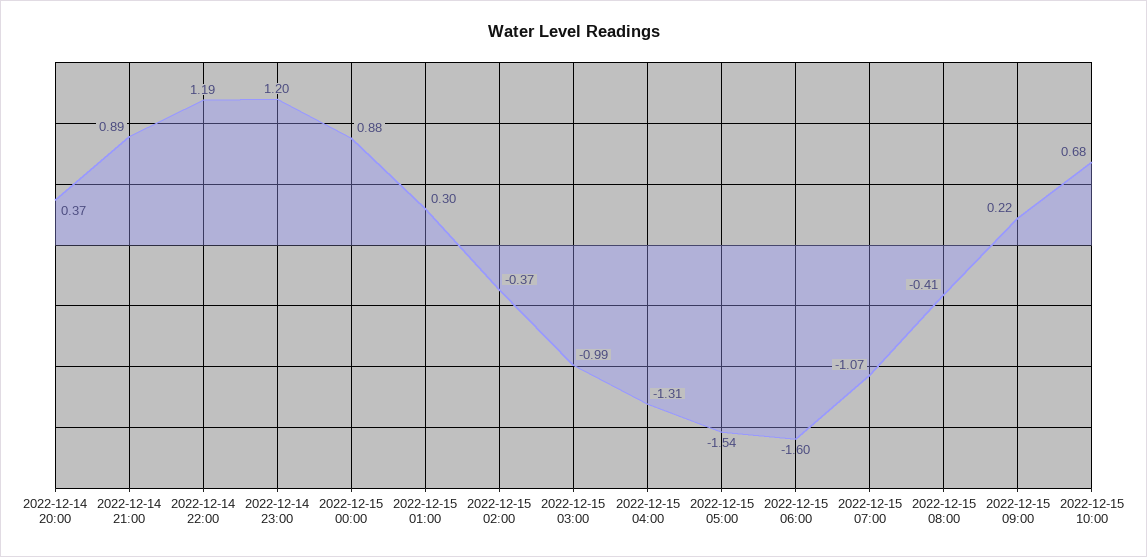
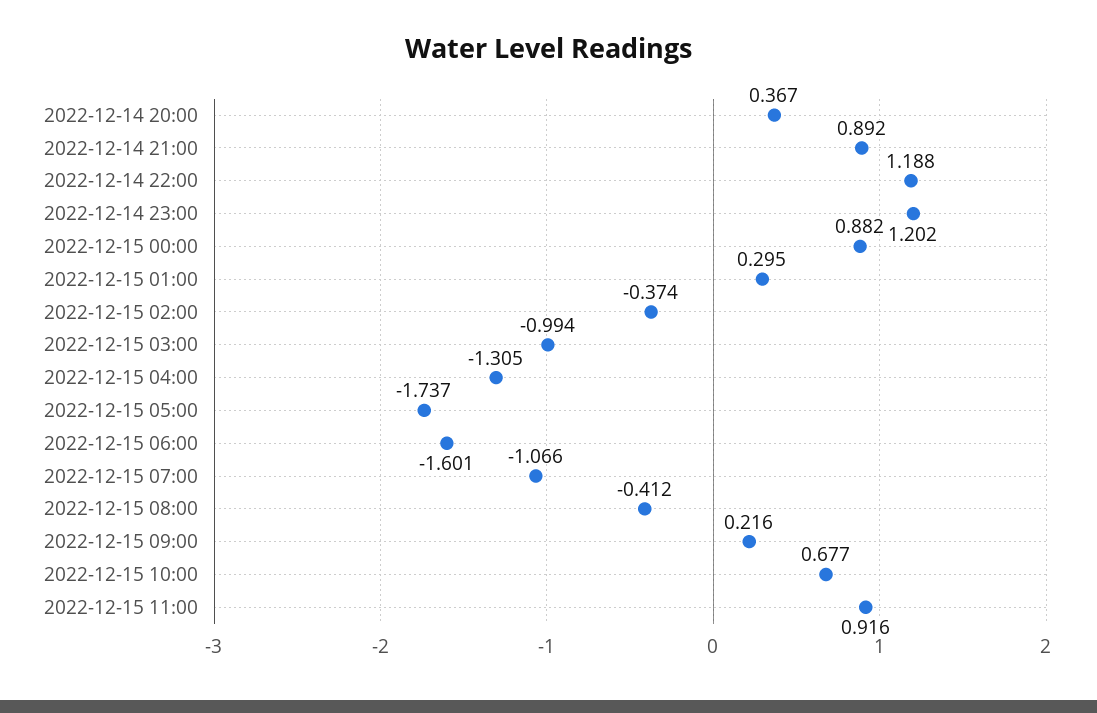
2022-12-15 05:00: -1.54 -> -1.737
2022-12-15 11:00: none -> 0.916

